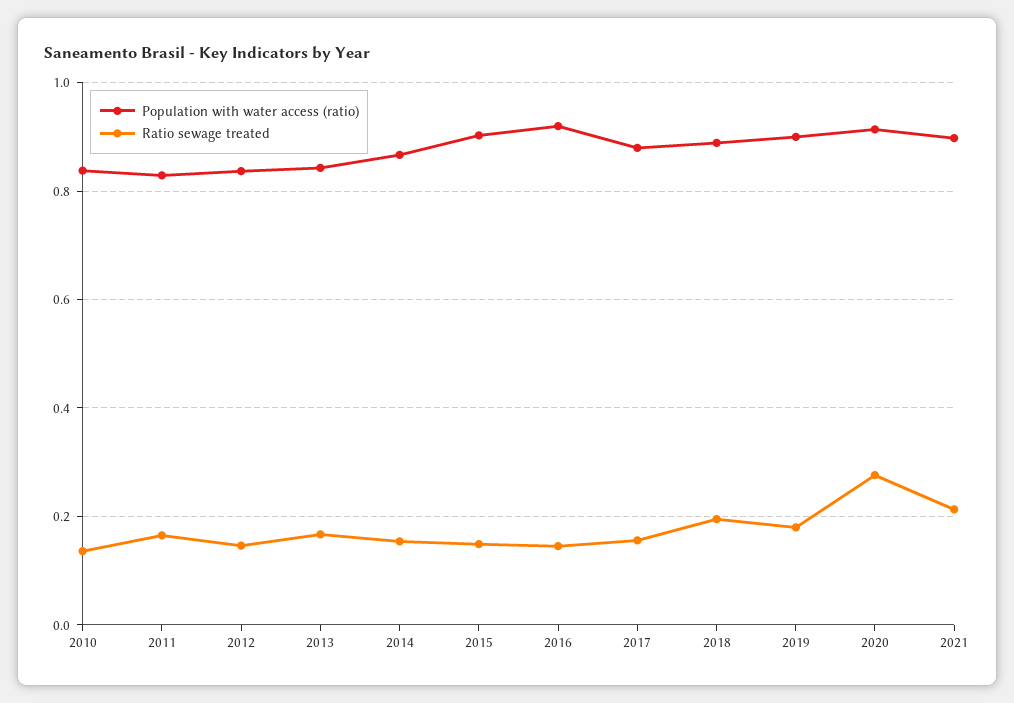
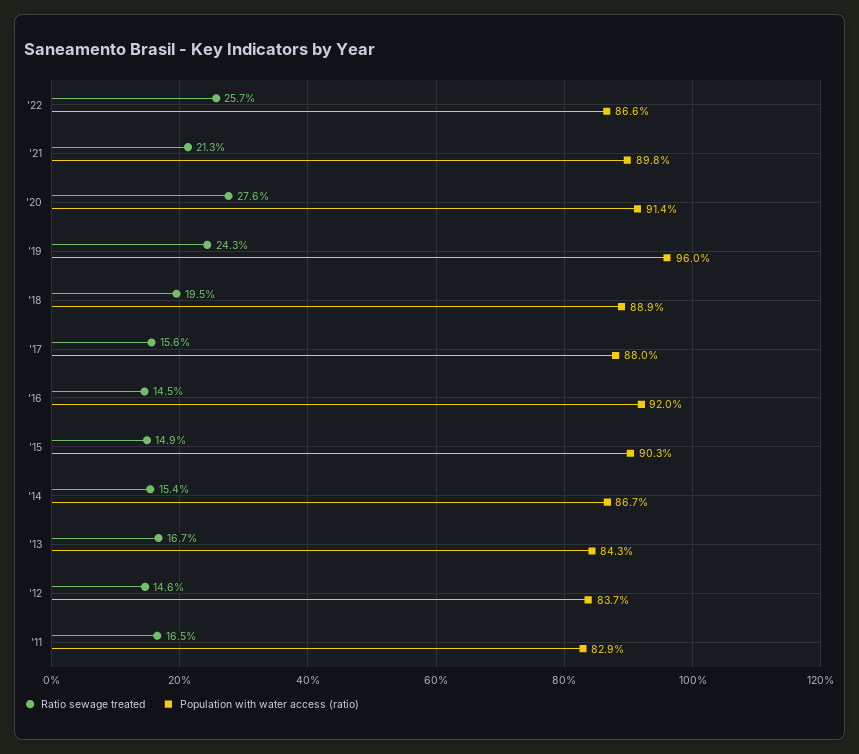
Population with water access (ratio), 2010: 0.84 -> none
Ratio sewage treated, 2010: 0.14 -> none
Population with water access (ratio), 2019: 0.9 -> 0.96
Ratio sewage treated, 2019: 0.18 -> 0.243
Ratio sewage treated, '22: none -> 0.257
Population with water access (ratio), '22: none -> 0.866

